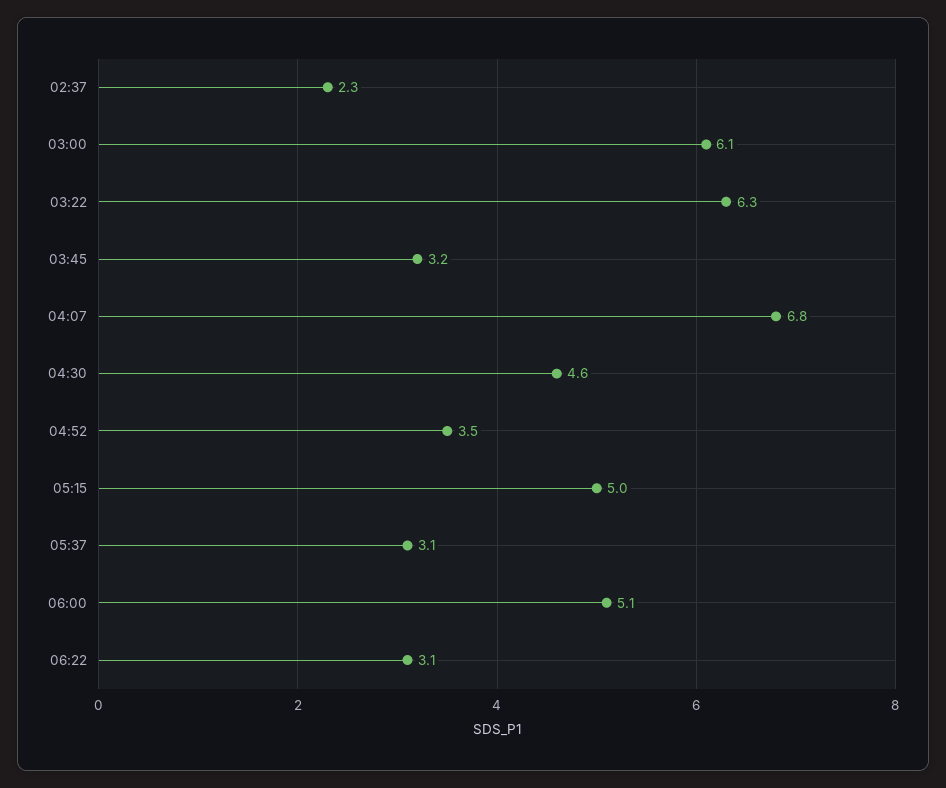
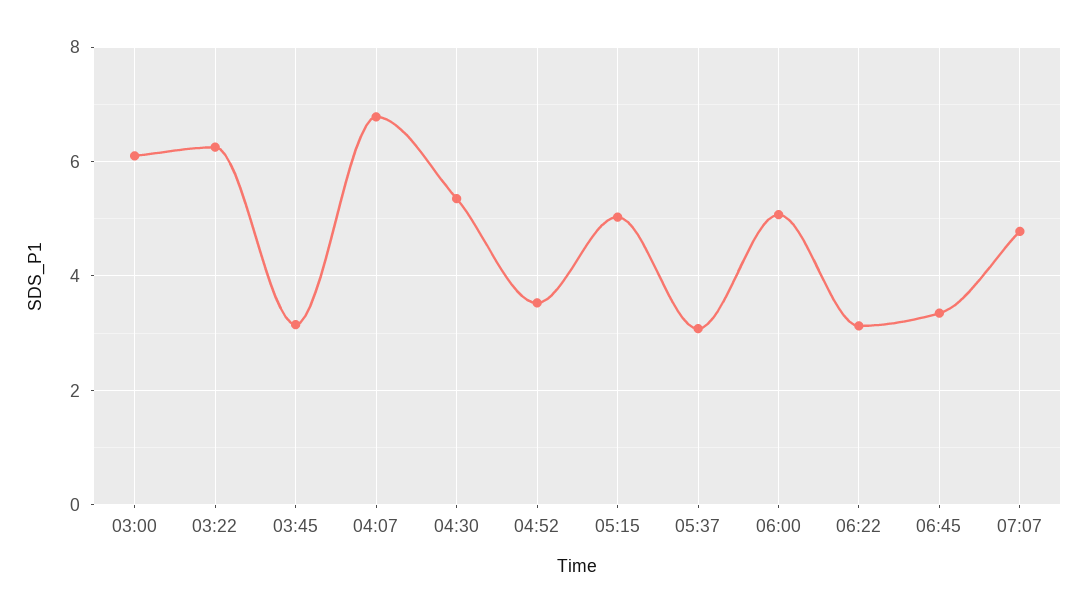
02:37: 2.3 -> none
04:30: 4.6 -> 5.4
06:45: none -> 3.4
07:07: none -> 4.8

